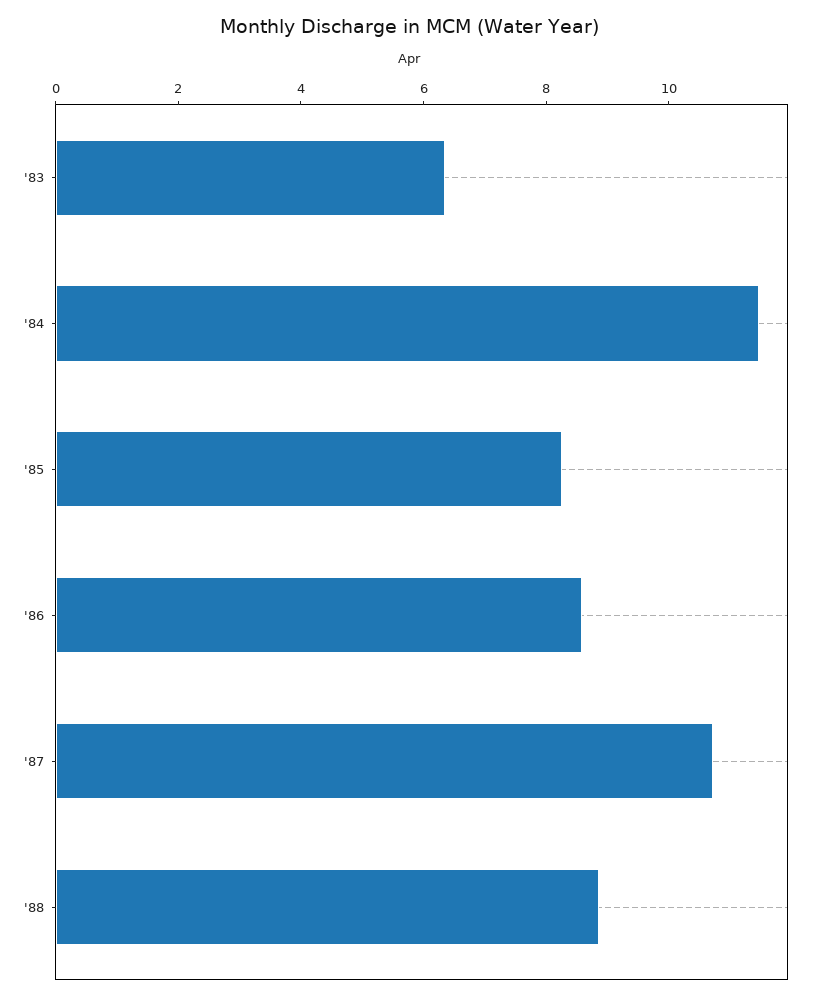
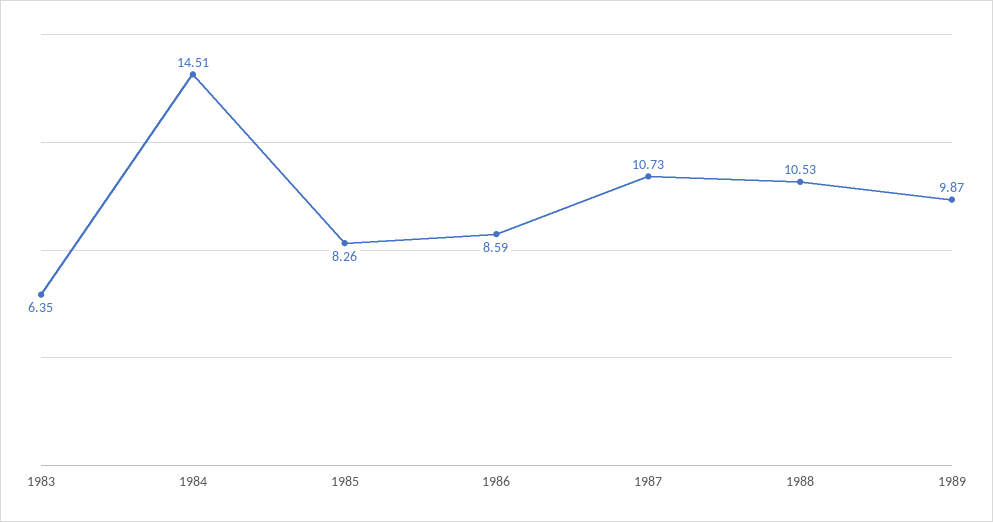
'84: 11.5 -> 14.51
'88: 9 -> 10.53
1989: none -> 9.87

